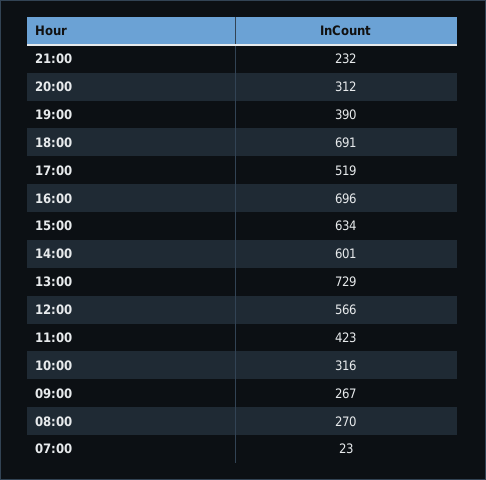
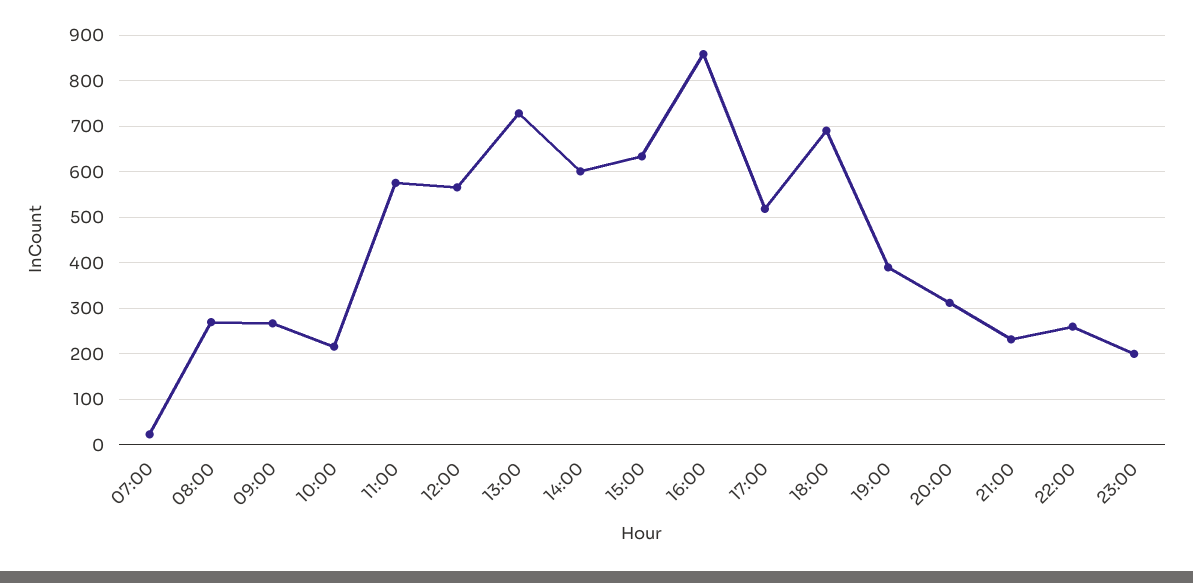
16:00: 696 -> 860
11:00: 423 -> 580
10:00: 316 -> 220
22:00: none -> 260
23:00: none -> 200

